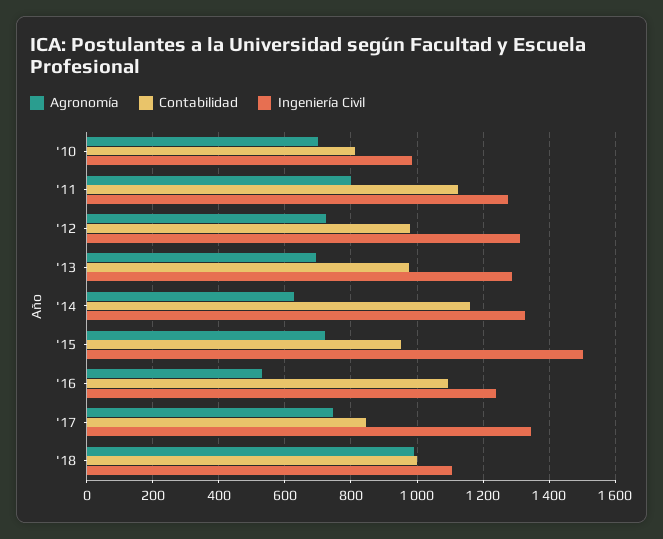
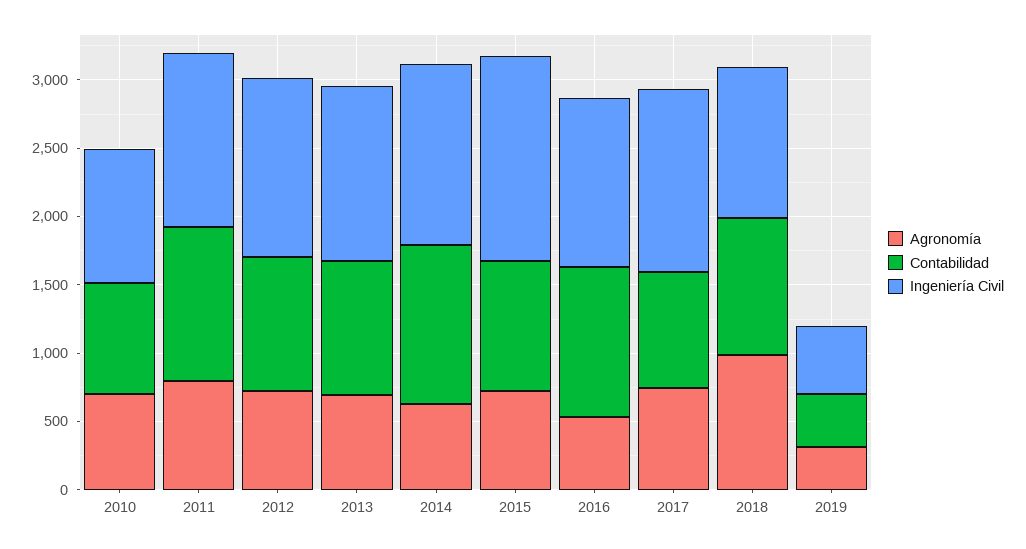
Agronomía, 2019: none -> 300
Contabilidad, 2019: none -> 400
Ingeniería Civil, 2019: none -> 500

